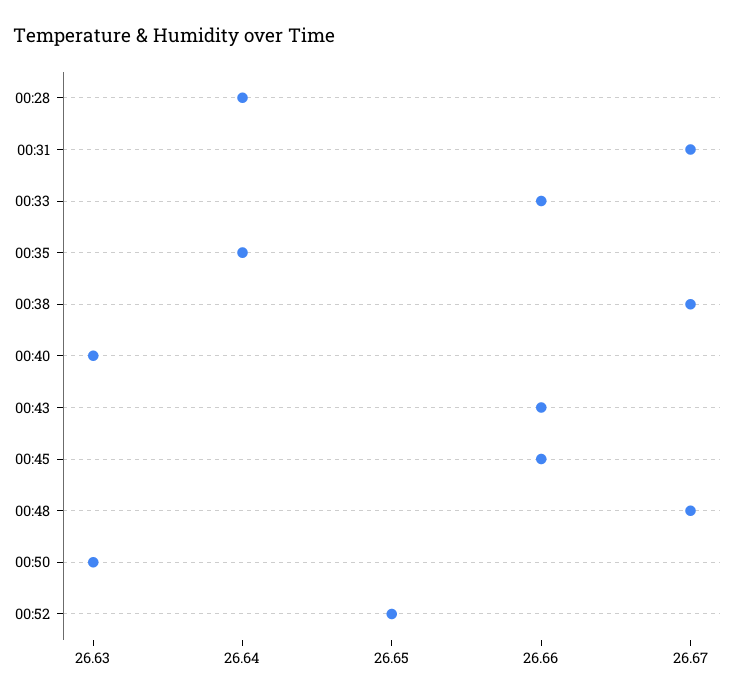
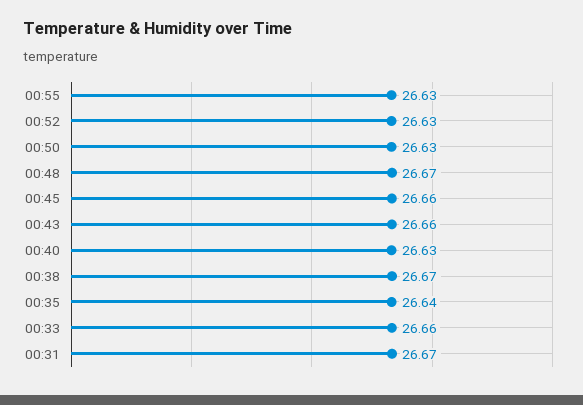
00:28: 26.64 -> none
00:52: 26.65 -> 26.63
00:55: none -> 26.63

